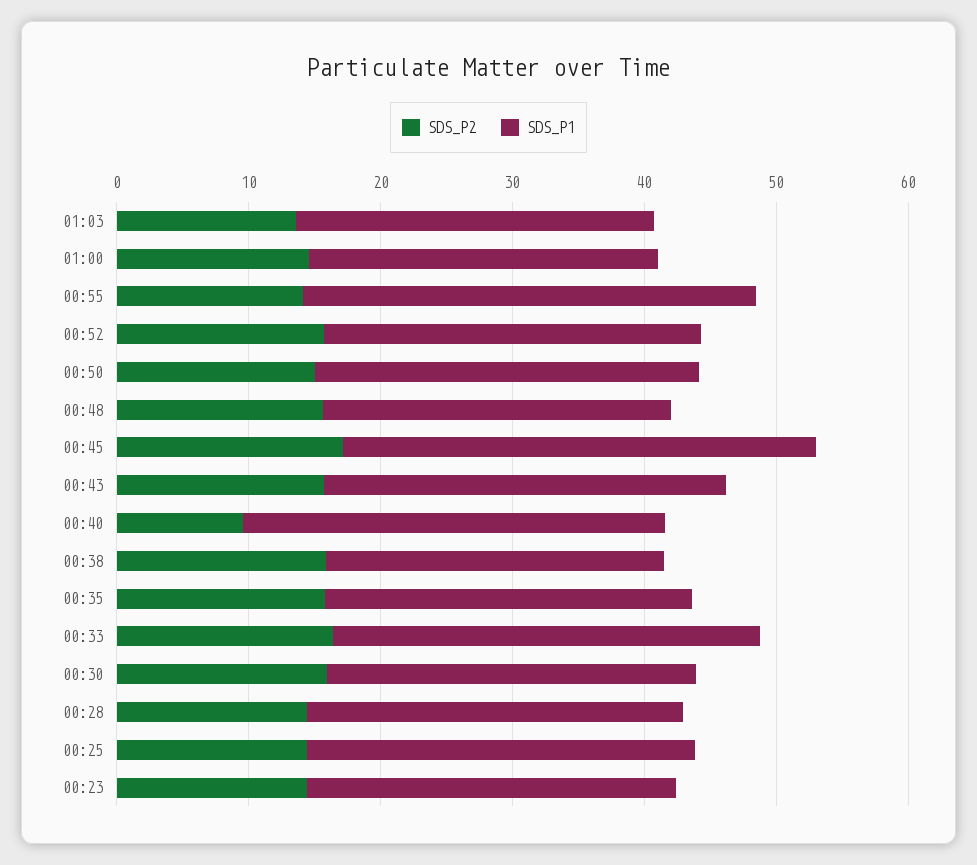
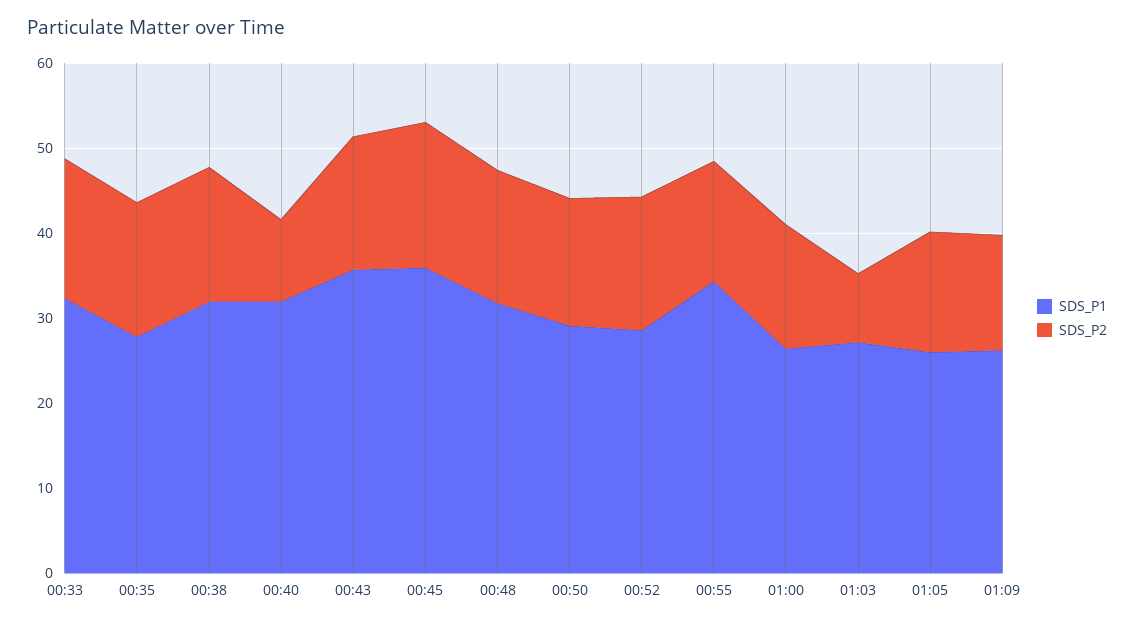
SDS_P2, 01:03: 14 -> 8
SDS_P1, 00:48: 26 -> 32
SDS_P1, 00:43: 30 -> 36
SDS_P1, 00:38: 26 -> 32
SDS_P2, 00:30: 16 -> none
SDS_P1, 00:30: 28 -> none
SDS_P2, 00:28: 14 -> none
SDS_P1, 00:28: 28 -> none
SDS_P2, 00:25: 14 -> none
SDS_P1, 00:25: 30 -> none
SDS_P2, 00:23: 14 -> none
SDS_P1, 00:23: 28 -> none
SDS_P1, 01:05: none -> 26
SDS_P2, 01:05: none -> 14
SDS_P1, 01:09: none -> 26
SDS_P2, 01:09: none -> 14

